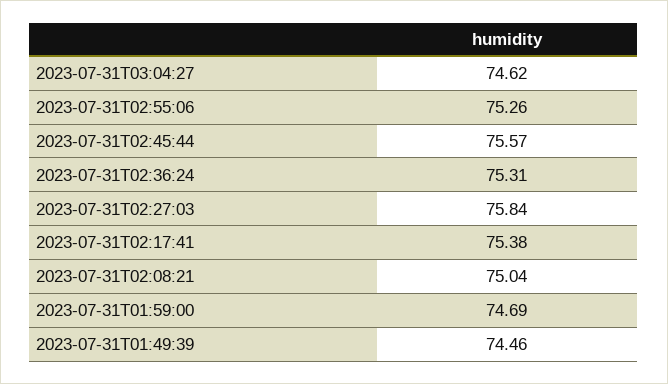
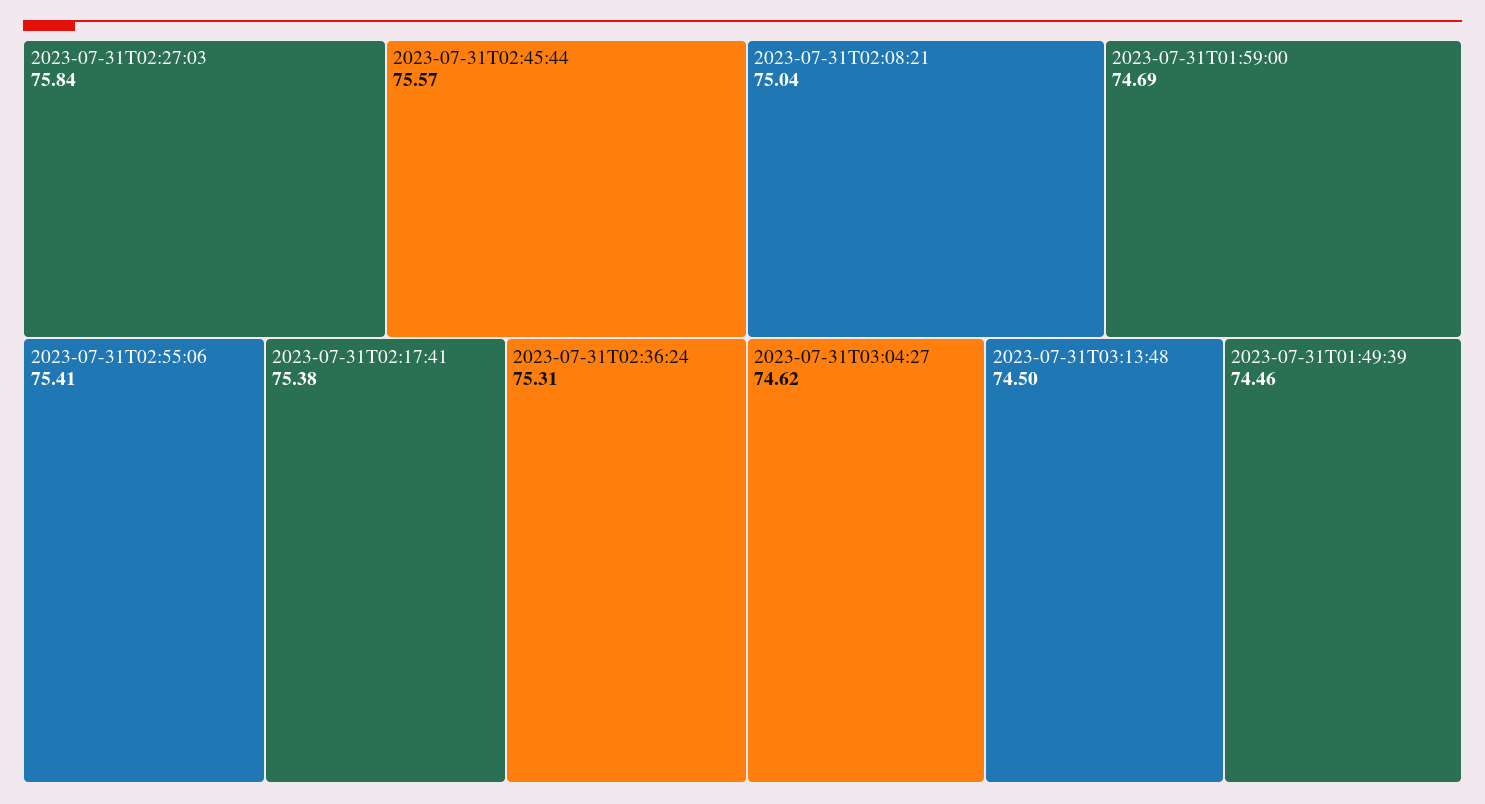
2023-07-31T02:55:06: 75.26 -> 75.41
2023-07-31T03:13:48: none -> 74.5

